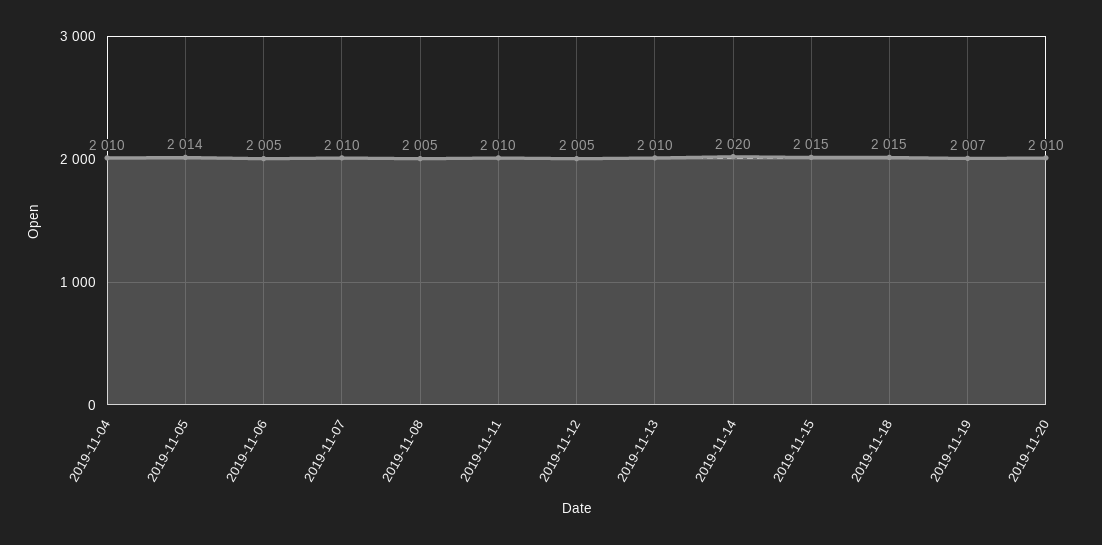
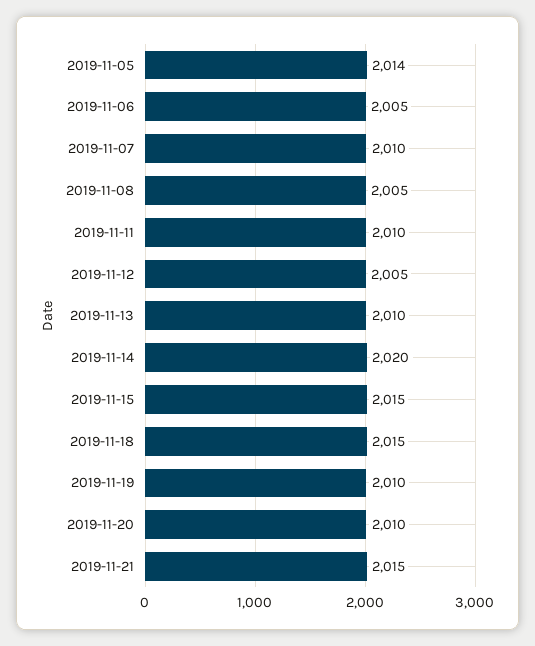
2019-11-04: 2010 -> none
2019-11-19: 2007 -> 2010
2019-11-21: none -> 2015

